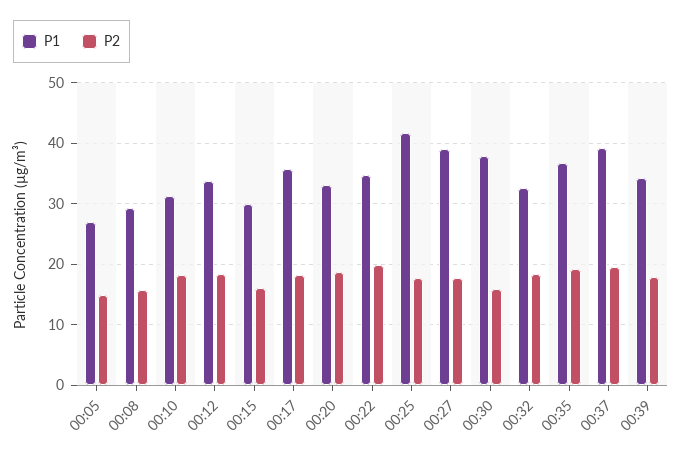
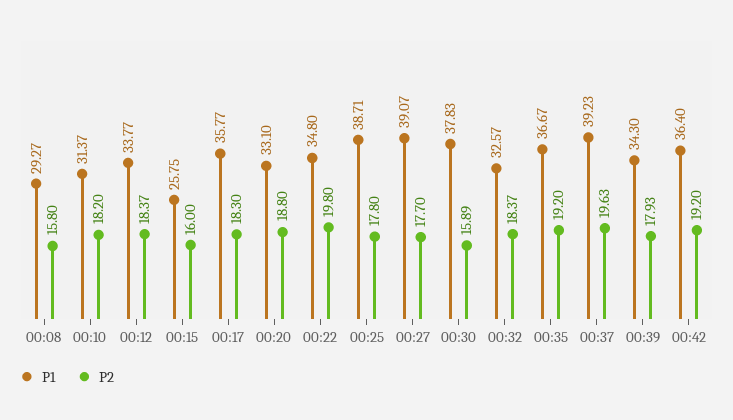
P1, 00:05: 27 -> none
P2, 00:05: 15 -> none
P1, 00:15: 30 -> 25.75
P1, 00:25: 42 -> 38.71
P1, 00:42: none -> 36.4
P2, 00:42: none -> 19.2

